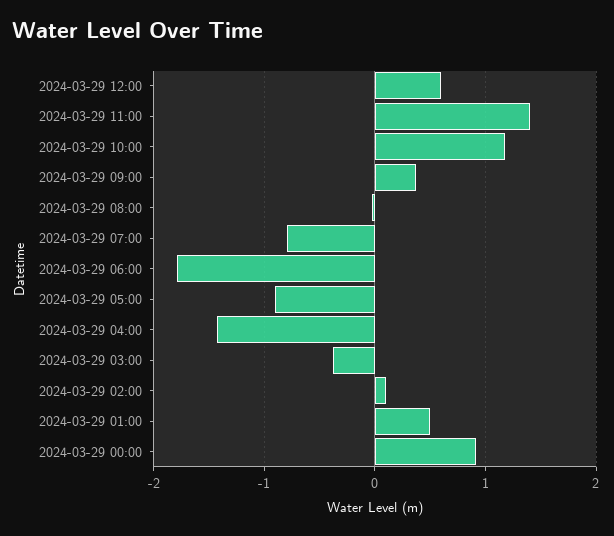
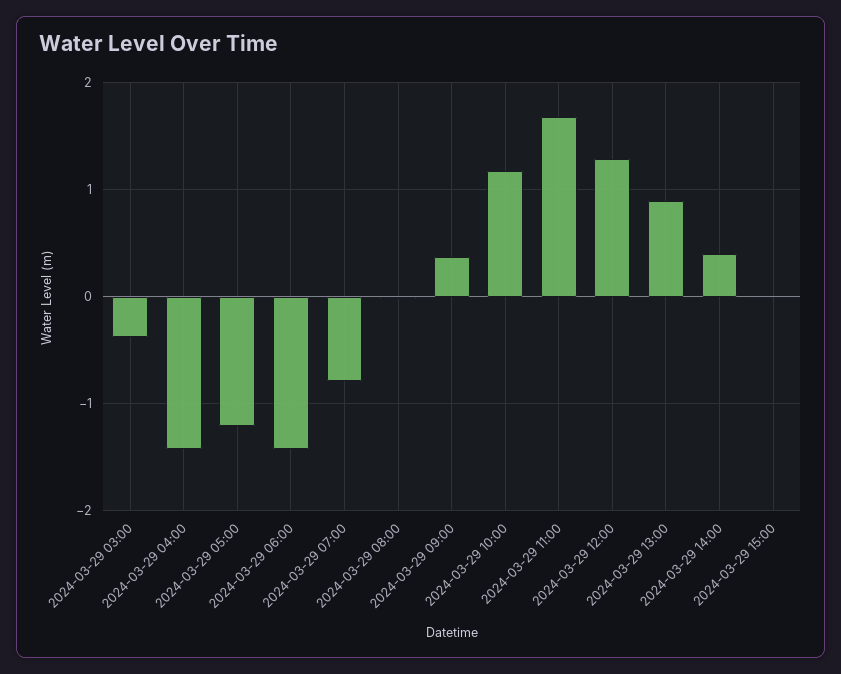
2024-03-29 12:00: 0.6 -> 1.3
2024-03-29 11:00: 1.4 -> 1.7
2024-03-29 06:00: -1.8 -> -1.4
2024-03-29 05:00: -0.9 -> -1.2
2024-03-29 02:00: 0.1 -> none
2024-03-29 01:00: 0.5 -> none
2024-03-29 00:00: 0.9 -> none
2024-03-29 13:00: none -> 0.9
2024-03-29 14:00: none -> 0.4
2024-03-29 15:00: none -> 0

